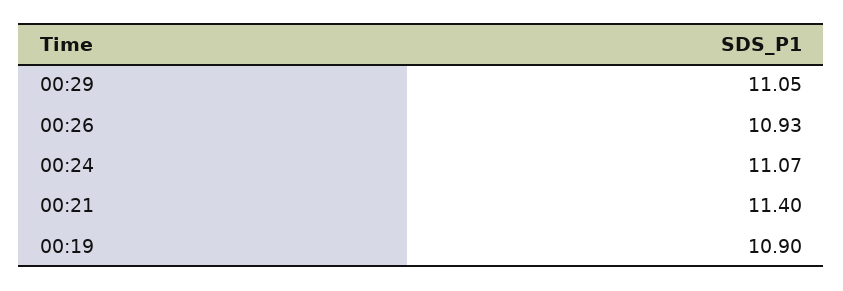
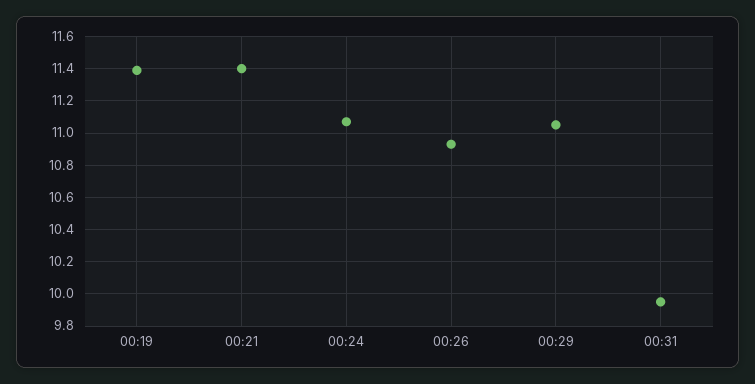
00:19: 10.9 -> 11.4
00:31: none -> 9.95

